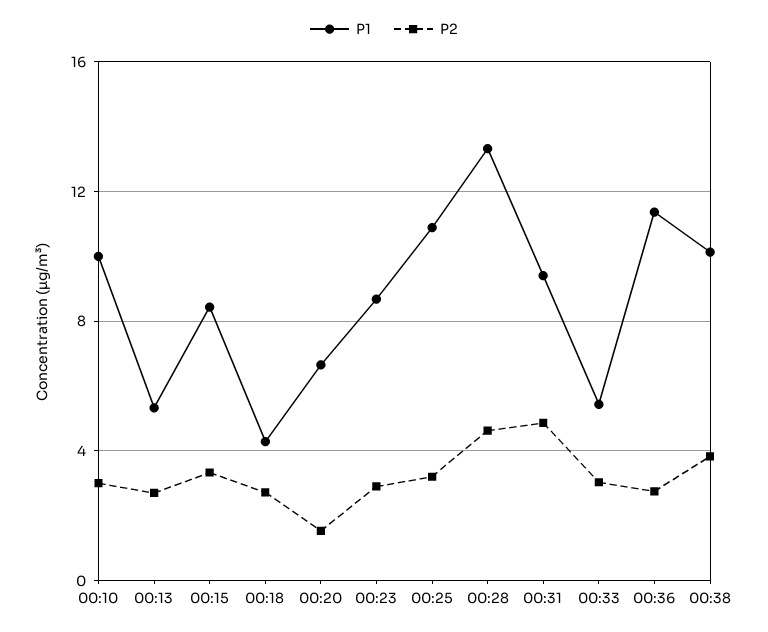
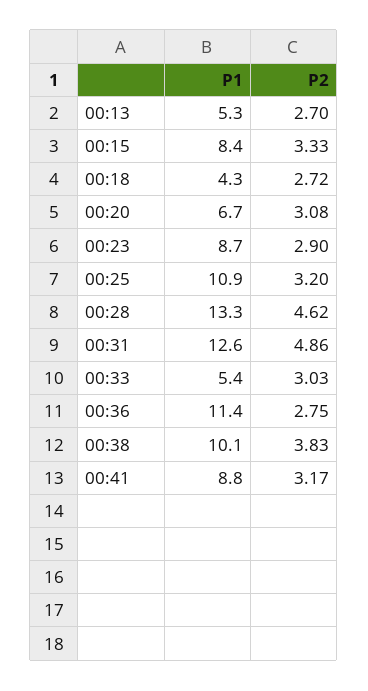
P1, 00:10: 10 -> none
P2, 00:10: 3 -> none
P2, 00:20: 1.5 -> 3.08
P1, 00:31: 9.5 -> 12.6
P1, 00:41: none -> 8.8
P2, 00:41: none -> 3.17

